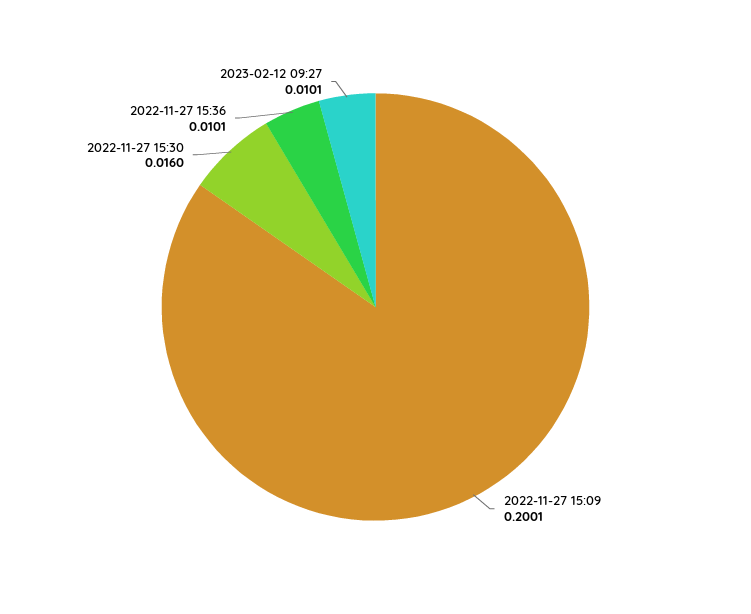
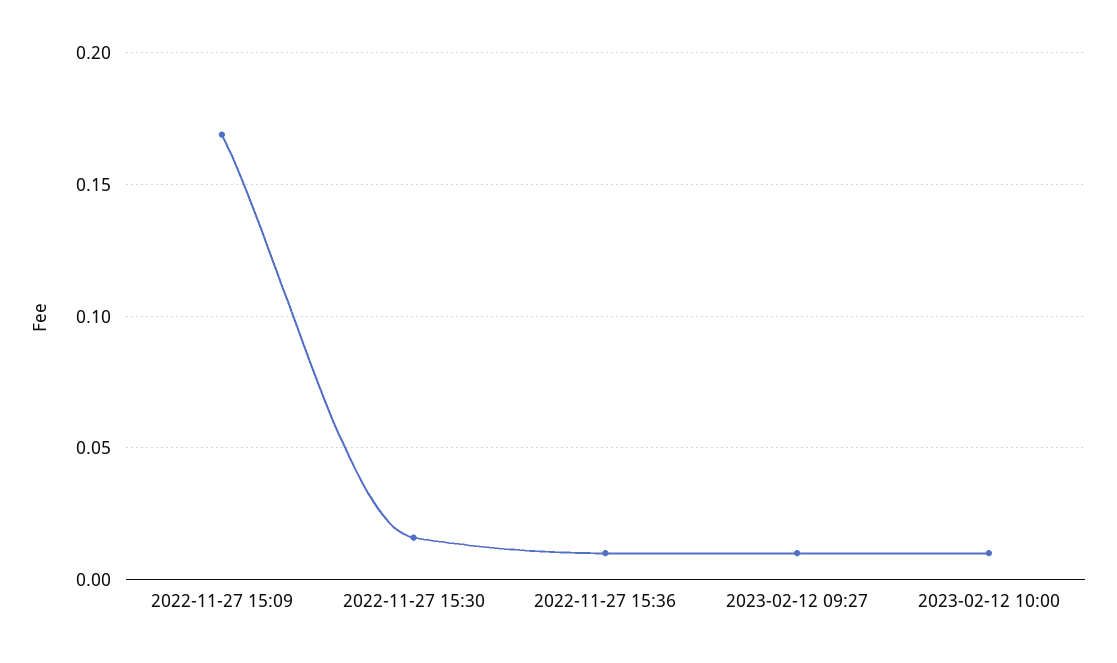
2022-11-27 15:09: 0.2001 -> 0.17
2023-02-12 10:00: none -> 0.01

